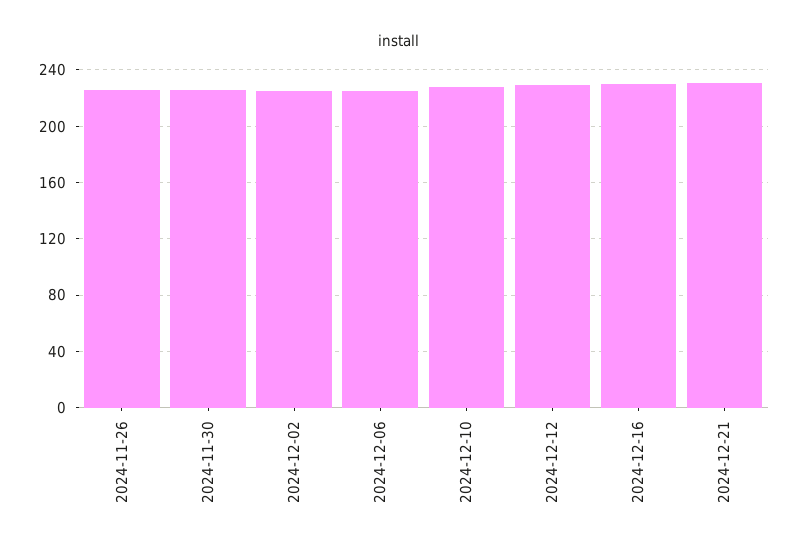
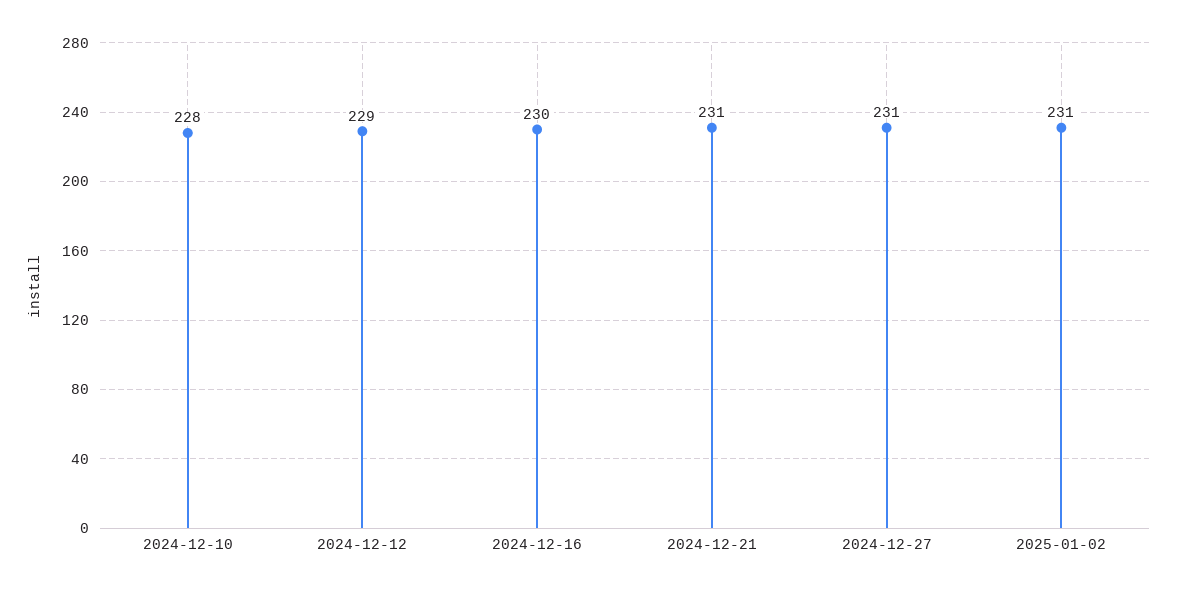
2024-11-26: 225 -> none
2024-11-30: 225 -> none
2024-12-02: 225 -> none
2024-12-06: 225 -> none
2024-12-27: none -> 231
2025-01-02: none -> 231

